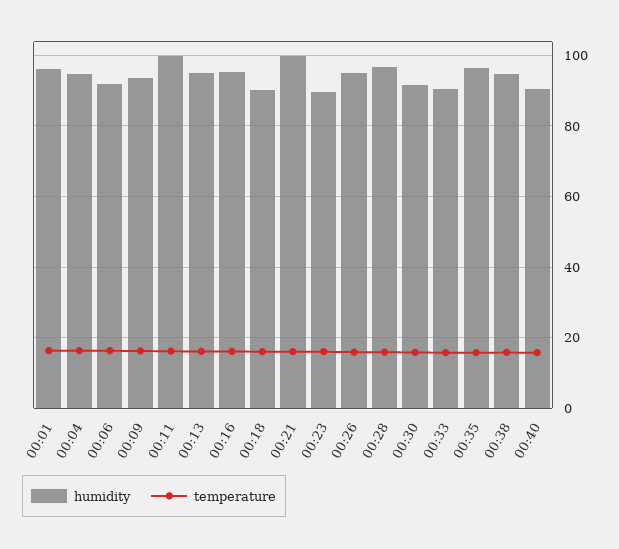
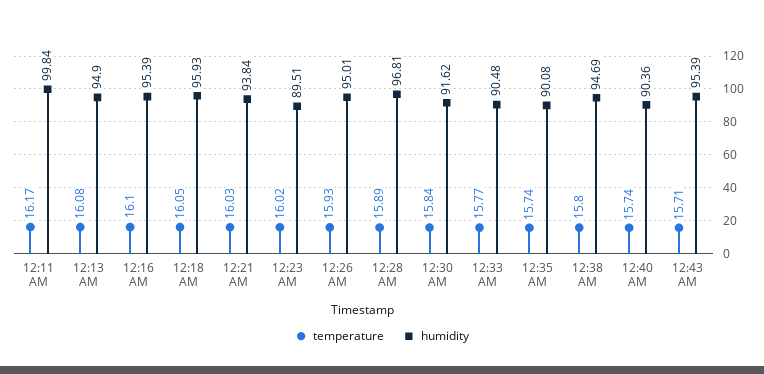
humidity, 00:01: 96 -> none
temperature, 00:01: 16 -> none
humidity, 00:04: 94 -> none
temperature, 00:04: 16 -> none
humidity, 00:06: 92 -> none
temperature, 00:06: 16 -> none
humidity, 00:09: 94 -> none
temperature, 00:09: 16 -> none
humidity, 00:18: 90 -> 95.93
humidity, 00:21: 100 -> 93.84
humidity, 00:35: 96 -> 90.08
temperature, 12:43 AM: none -> 15.71
humidity, 12:43 AM: none -> 95.39

